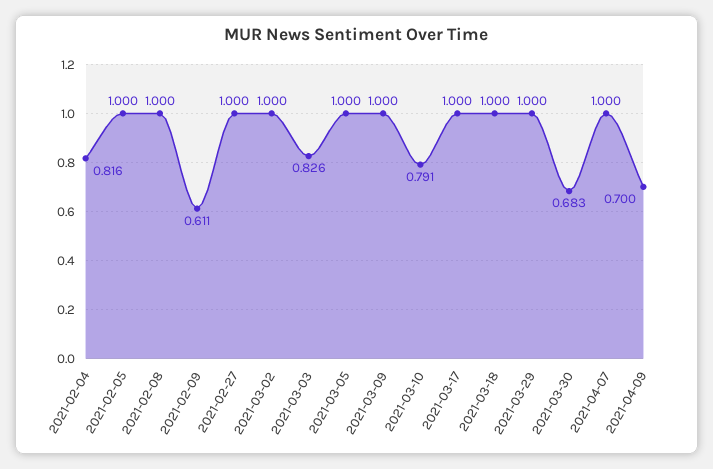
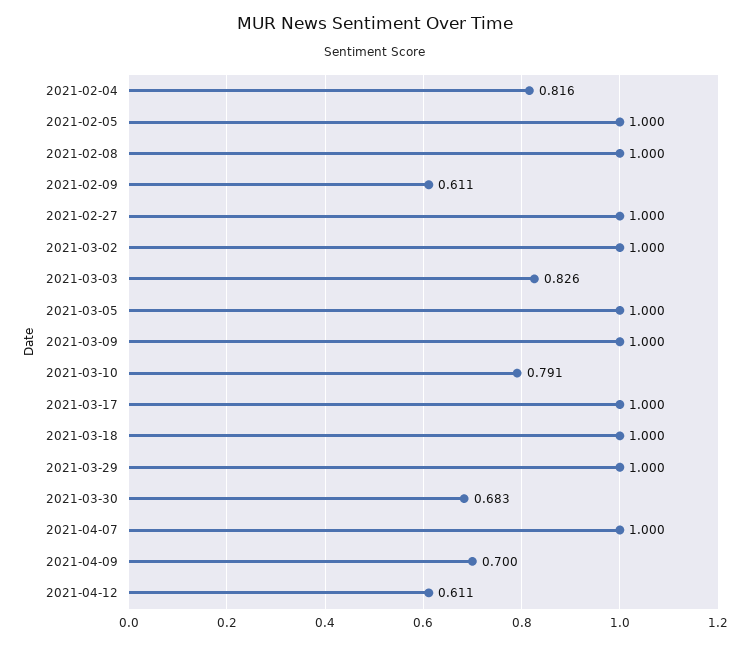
2021-04-12: none -> 0.611

